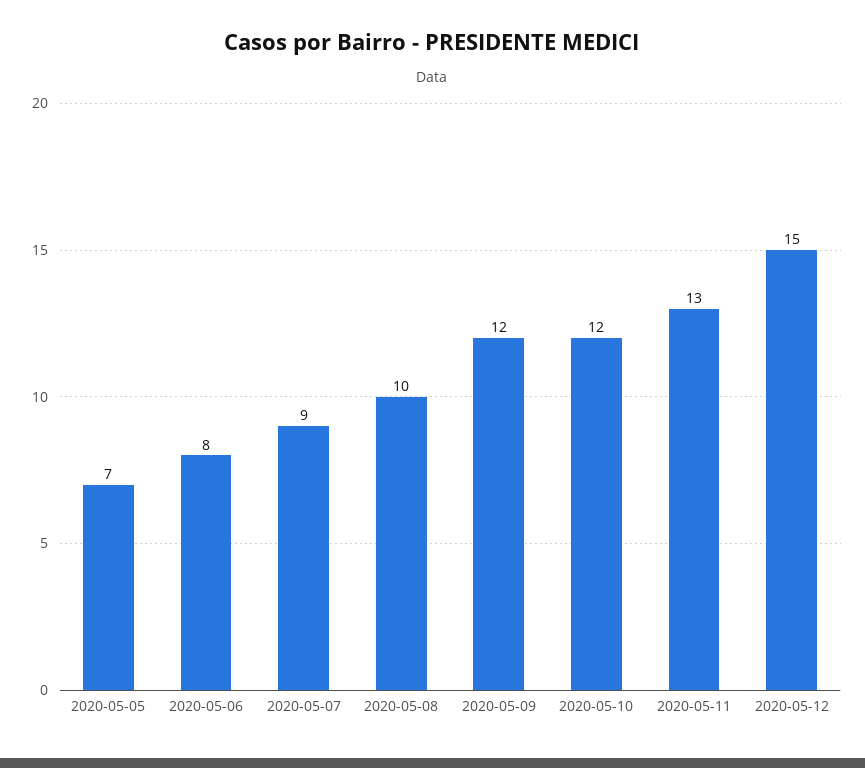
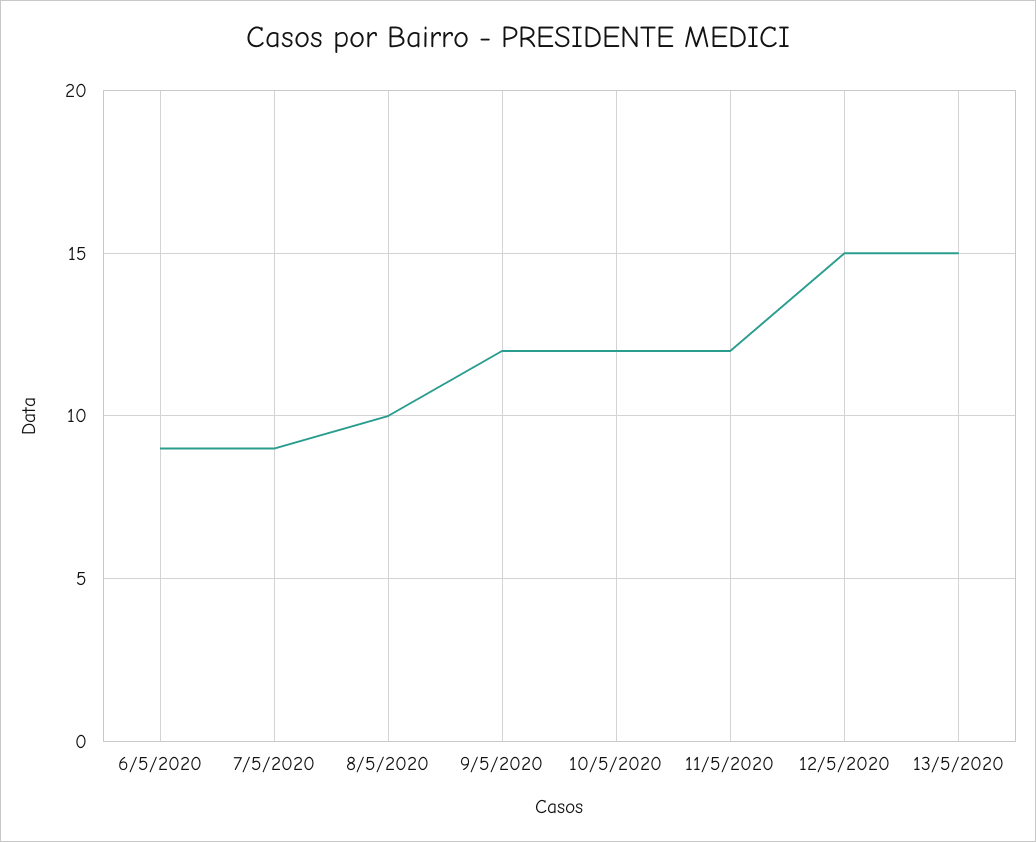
2020-05-05: 7 -> none
2020-05-06: 8 -> 9
2020-05-11: 13 -> 12
13/5/2020: none -> 15

